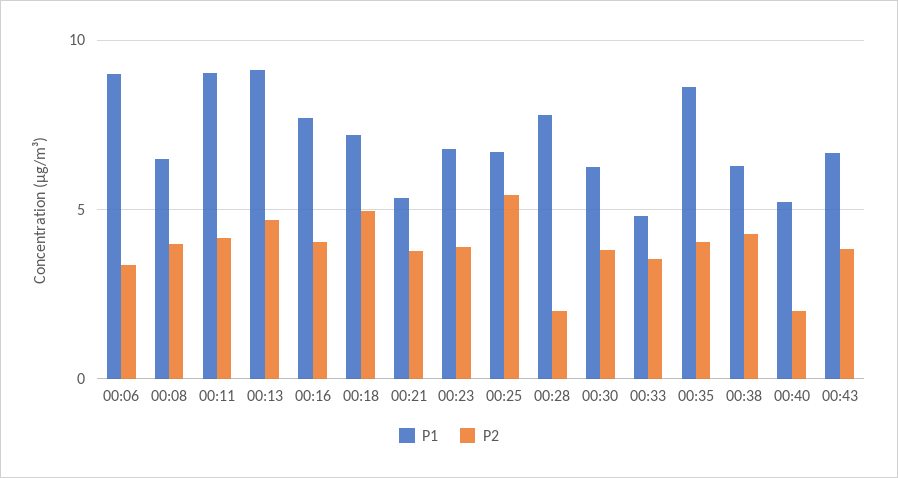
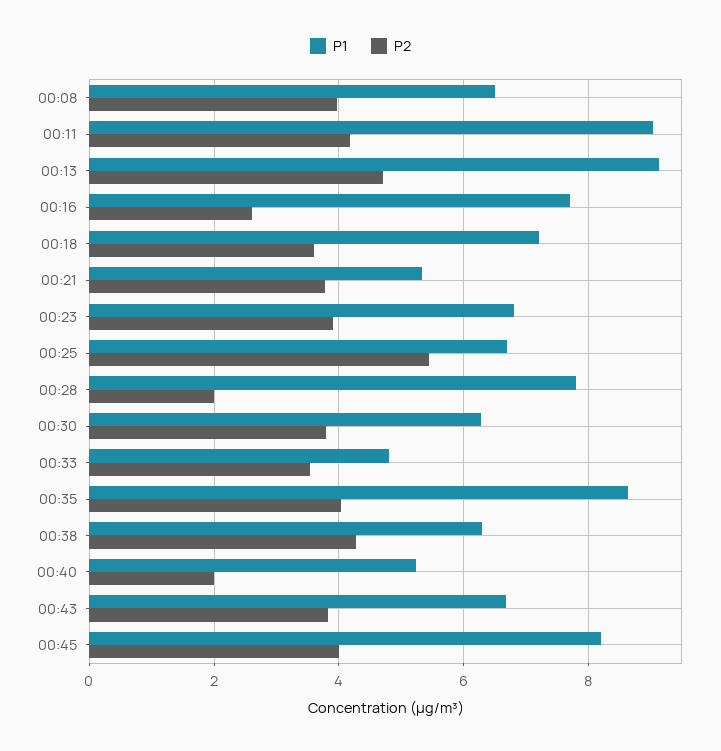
P1, 00:06: 9 -> none
P2, 00:06: 3.5 -> none
P2, 00:16: 4 -> 2.6
P2, 00:18: 5 -> 3.6
P1, 00:45: none -> 8.2
P2, 00:45: none -> 4

